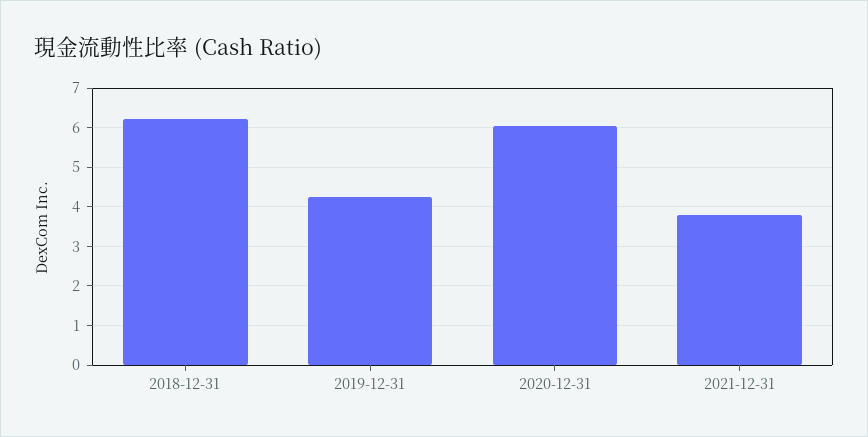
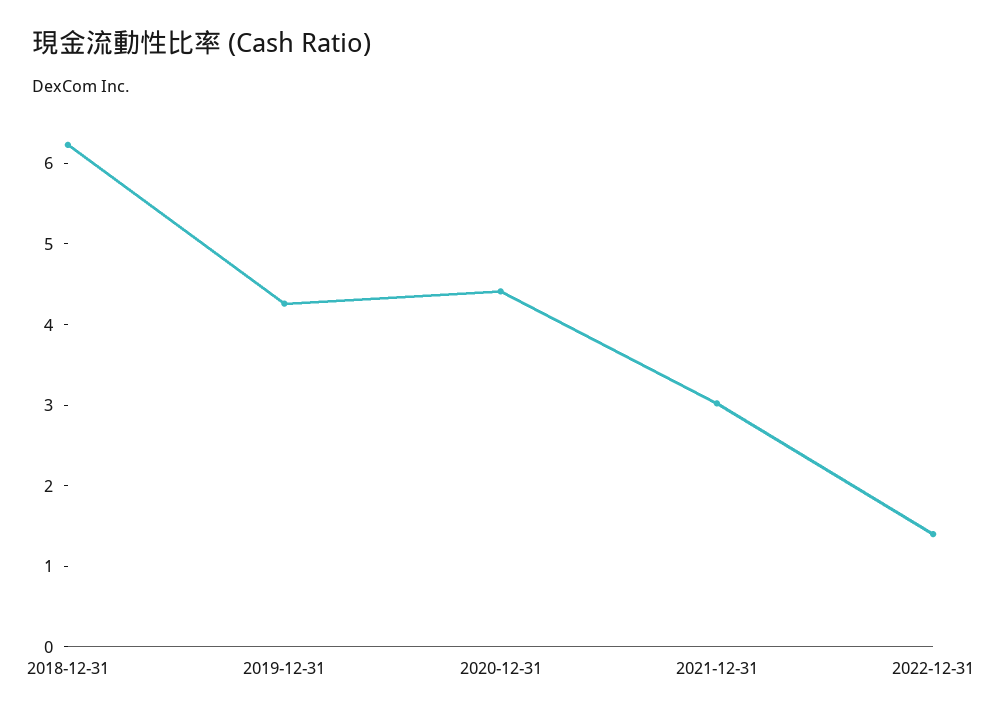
2020-12-31: 6 -> 4.4
2021-12-31: 3.8 -> 3
2022-12-31: none -> 1.4

